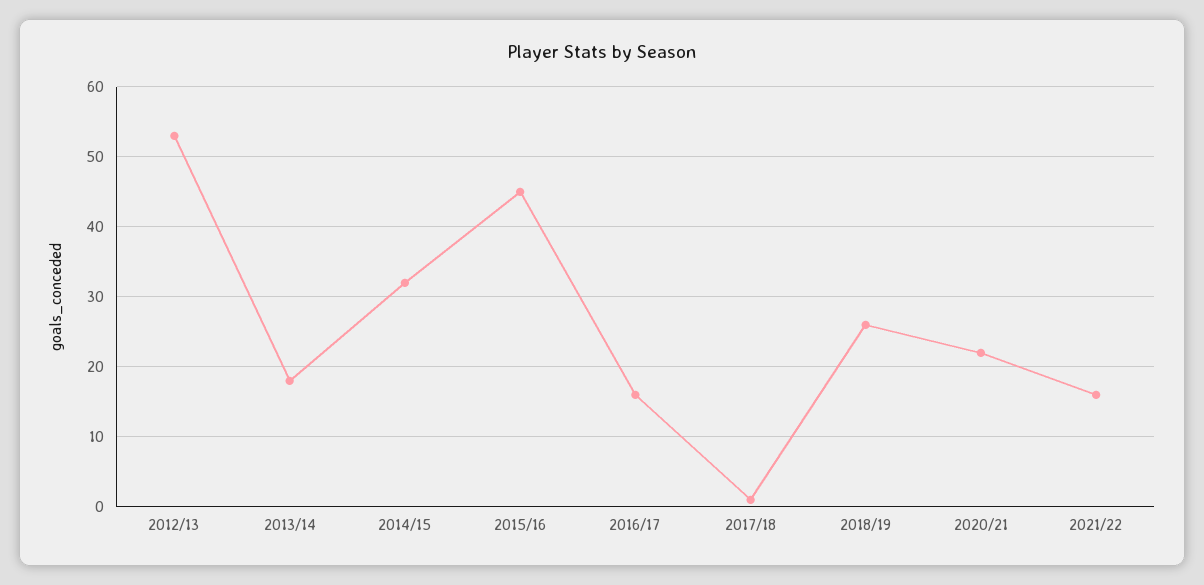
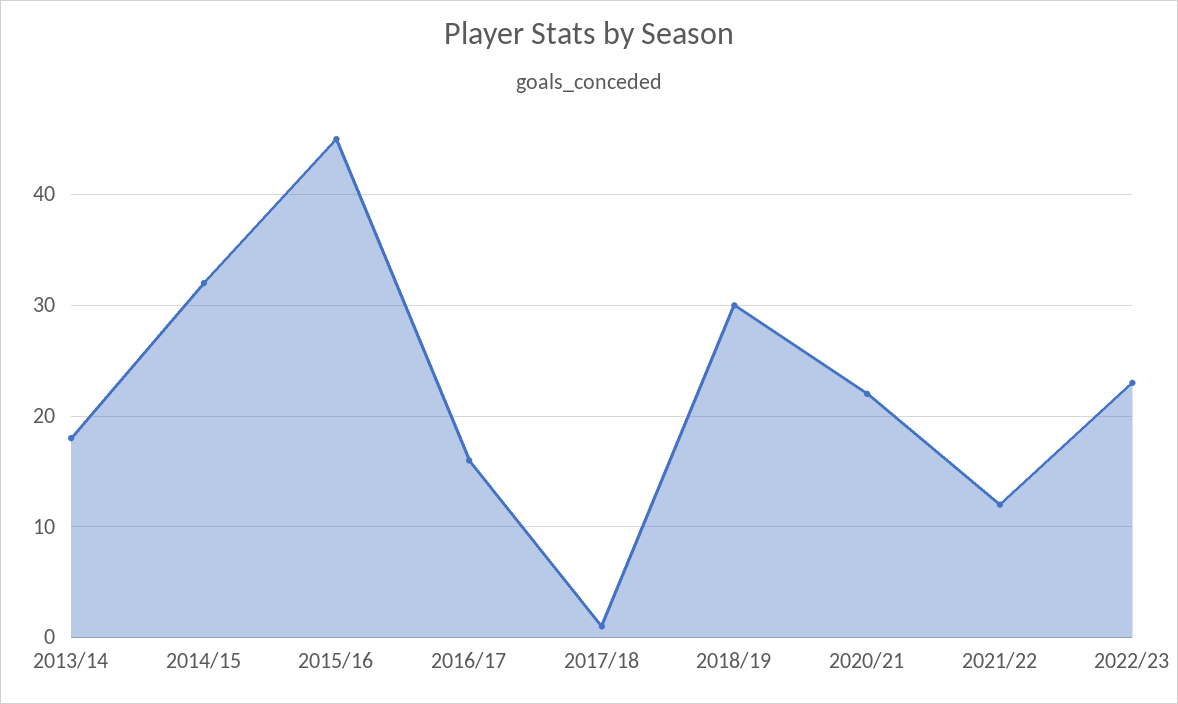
2012/13: 53 -> none
2018/19: 26 -> 30
2021/22: 16 -> 12
2022/23: none -> 23

